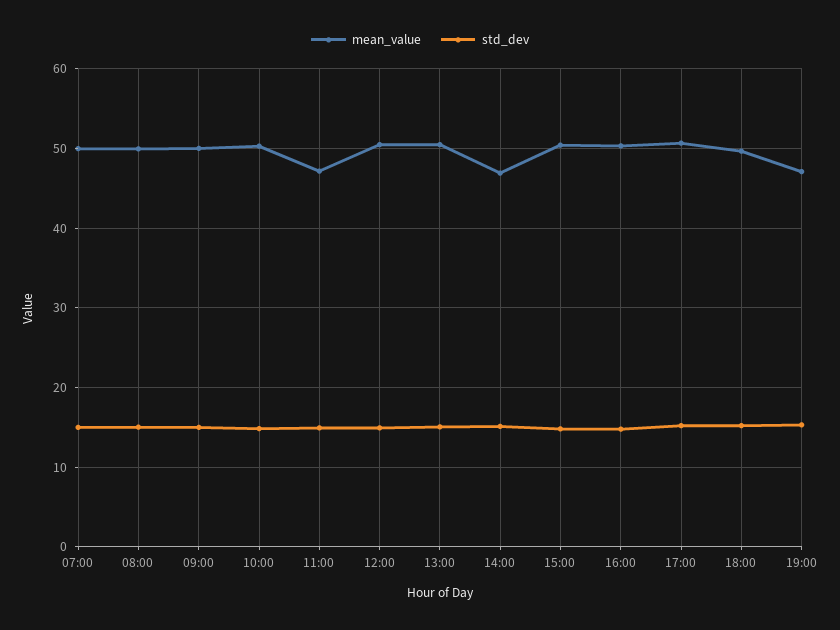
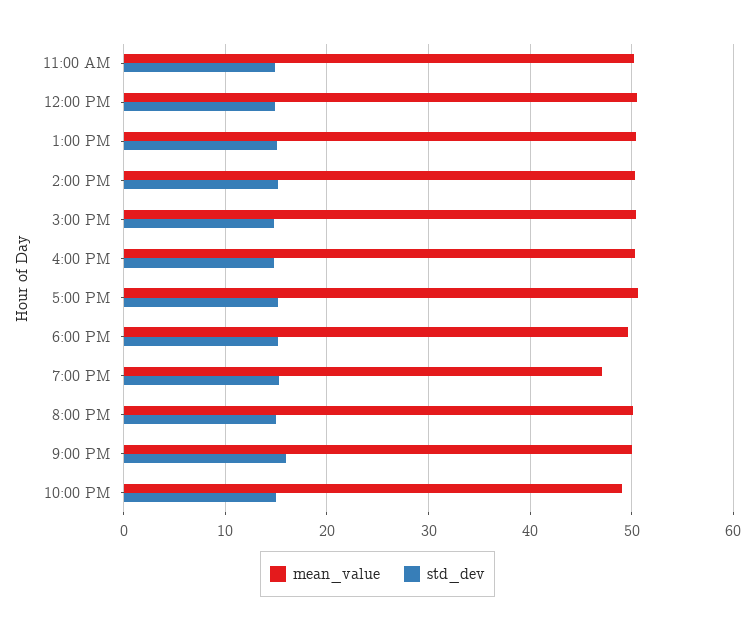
mean_value, 07:00: 50 -> none
std_dev, 07:00: 15 -> none
mean_value, 08:00: 50 -> none
std_dev, 08:00: 15 -> none
mean_value, 09:00: 50 -> none
std_dev, 09:00: 15 -> none
mean_value, 10:00: 50 -> none
std_dev, 10:00: 15 -> none
mean_value, 11:00: 47 -> 50
mean_value, 14:00: 47 -> 50
mean_value, 8:00 PM: none -> 50
std_dev, 8:00 PM: none -> 15
mean_value, 9:00 PM: none -> 50
std_dev, 9:00 PM: none -> 16
mean_value, 10:00 PM: none -> 49
std_dev, 10:00 PM: none -> 15

